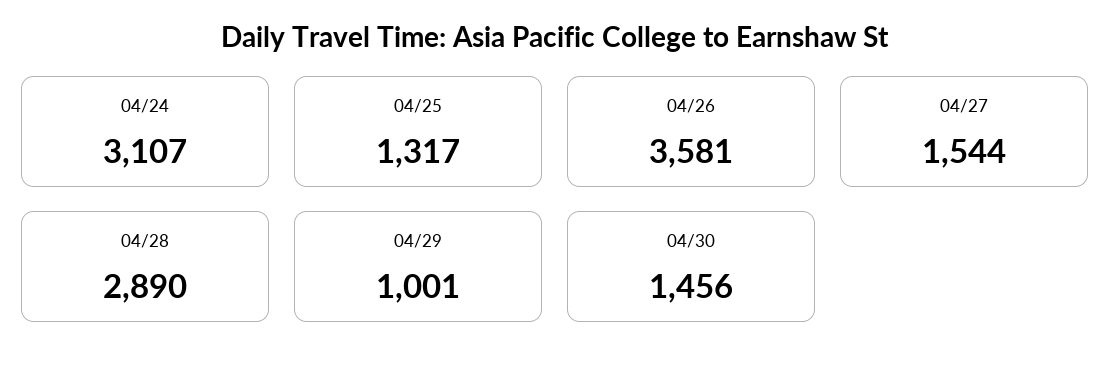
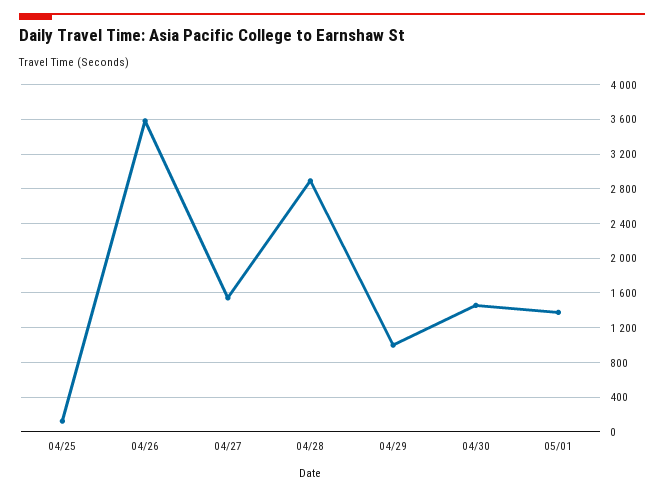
04/24: 3107 -> none
04/25: 1317 -> 100
05/01: none -> 1400

